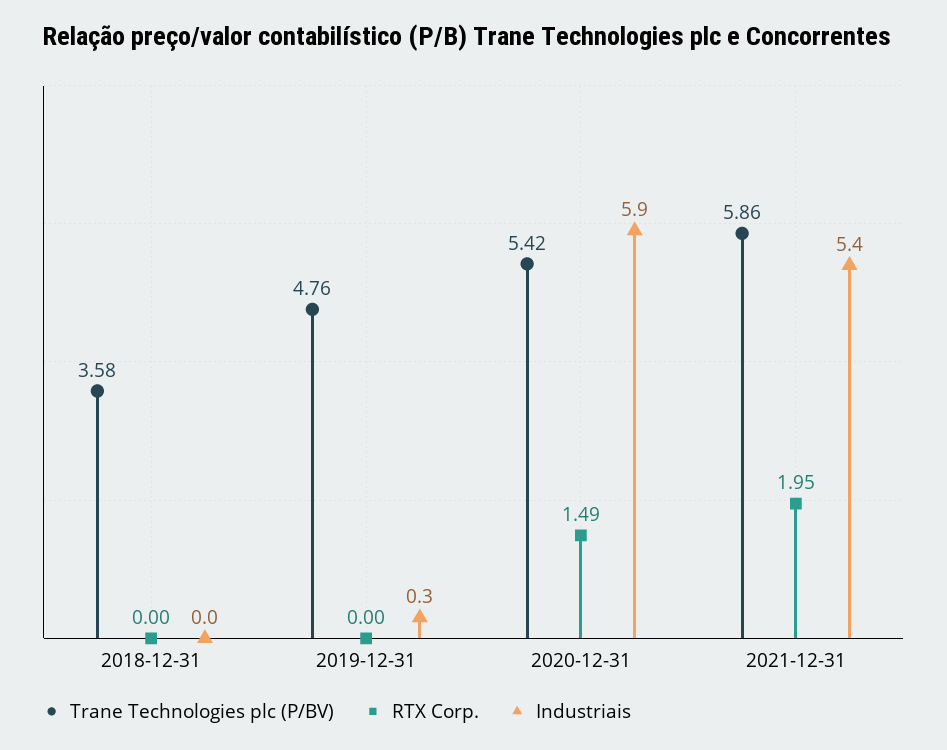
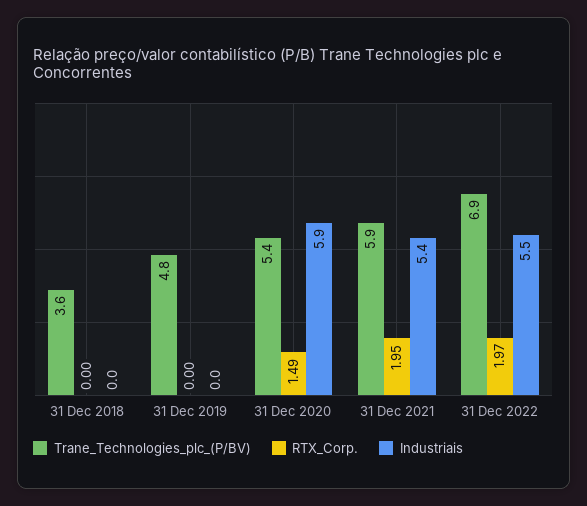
Industriais, 2019-12-31: 0.3 -> 0
Trane Technologies plc (P/BV), 31 Dec 2022: none -> 6.9
RTX Corp., 31 Dec 2022: none -> 1.97
Industriais, 31 Dec 2022: none -> 5.5

